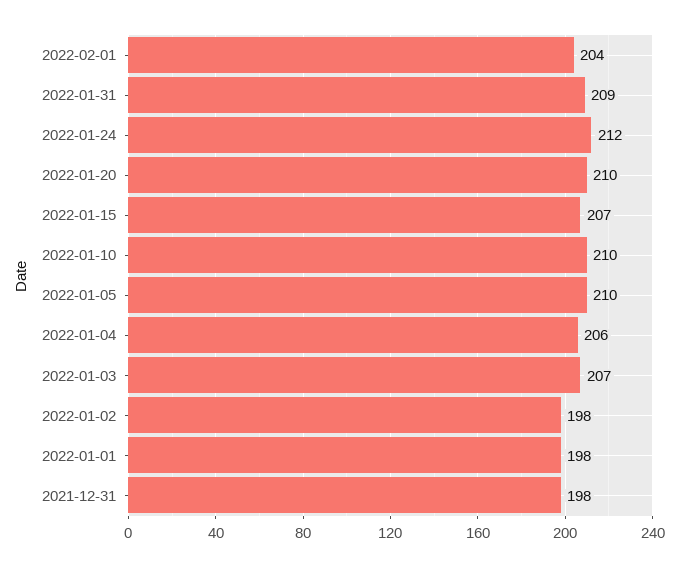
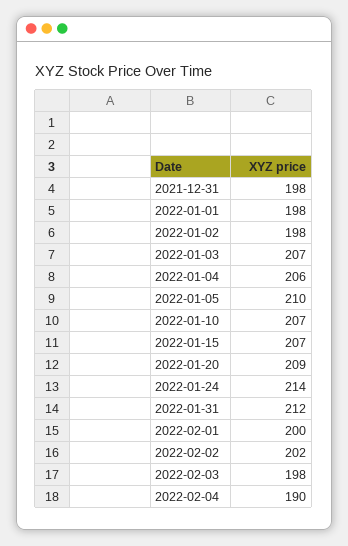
2022-02-01: 204 -> 200
2022-01-31: 209 -> 212
2022-01-24: 212 -> 214
2022-01-20: 210 -> 209
2022-01-10: 210 -> 207
2022-02-02: none -> 202
2022-02-03: none -> 198
2022-02-04: none -> 190

